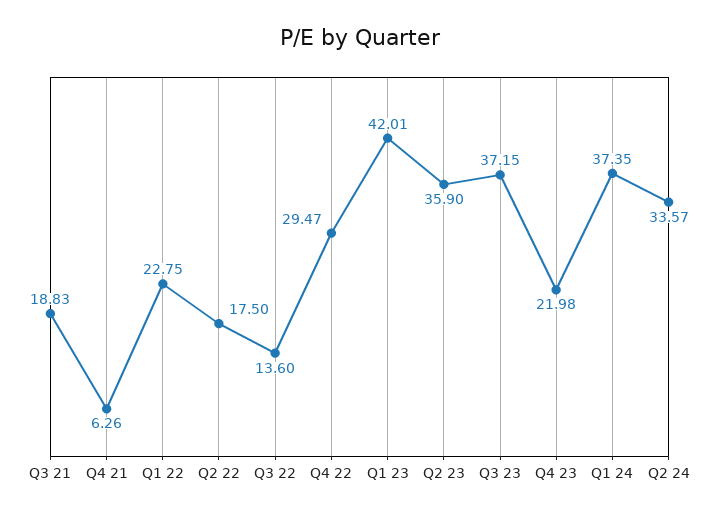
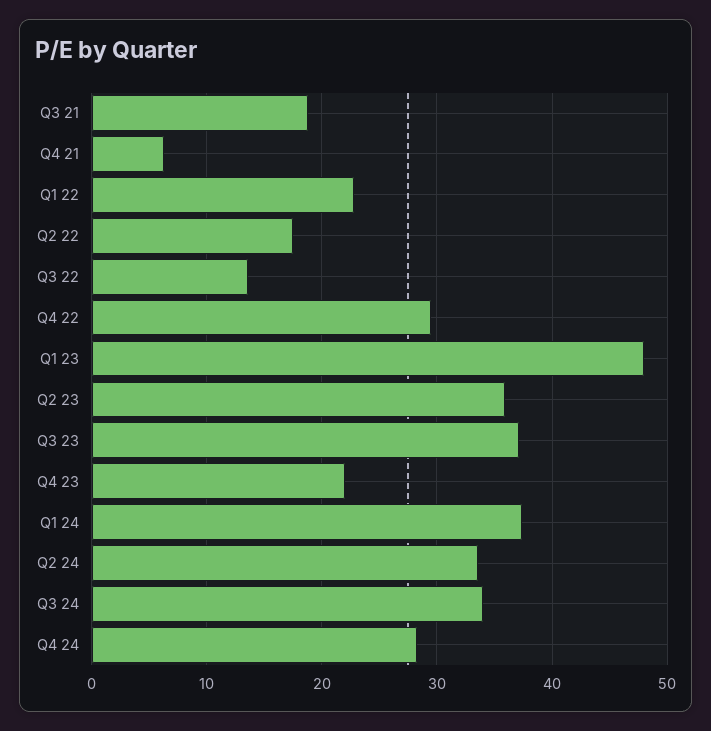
Q1 23: 42.01 -> 48
Q3 24: none -> 34
Q4 24: none -> 28

